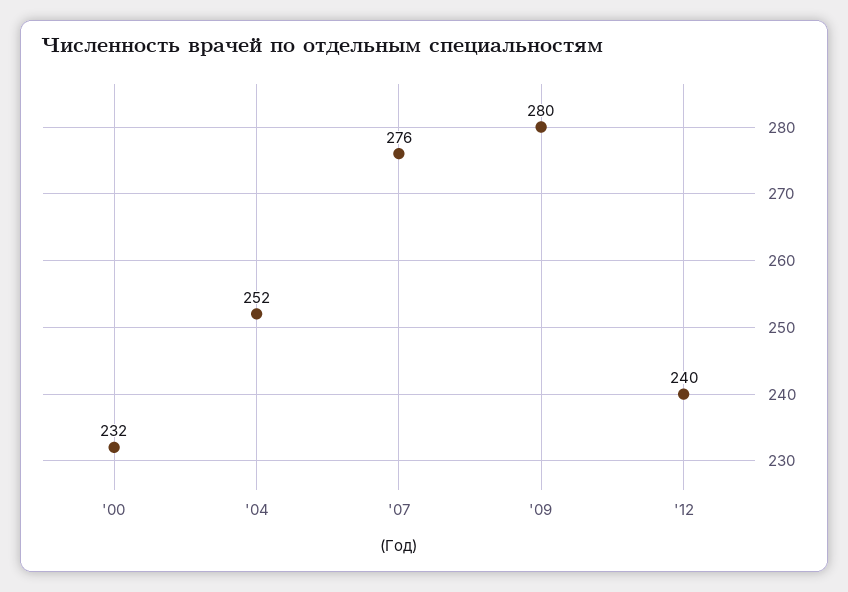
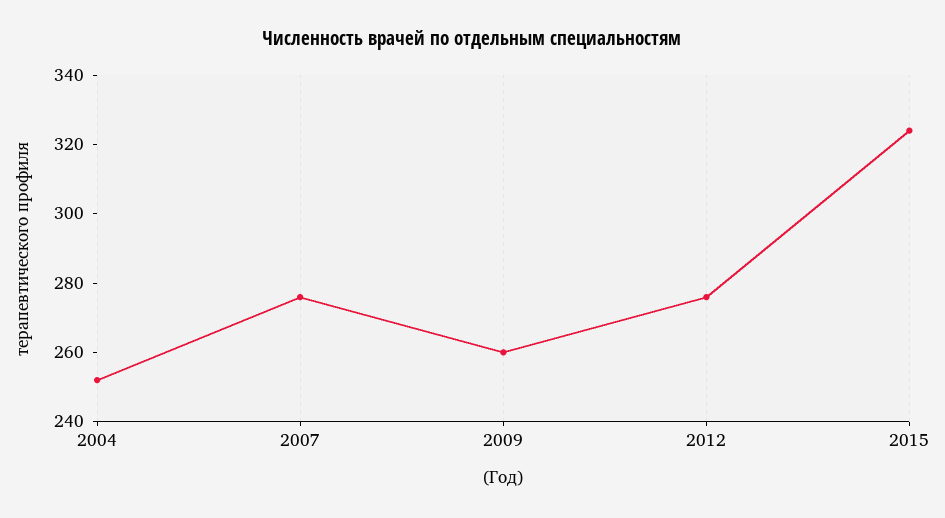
'00: 232 -> none
'09: 280 -> 260
'12: 240 -> 275
2015: none -> 325

